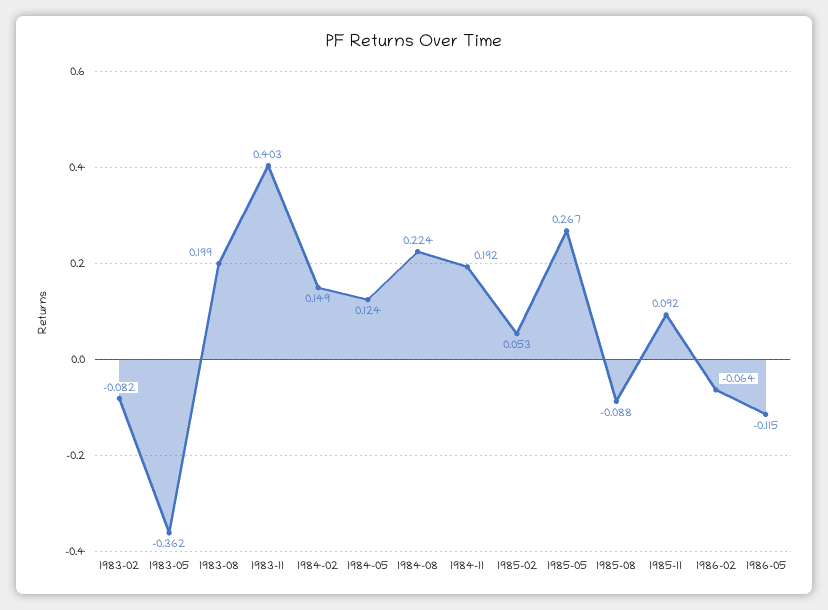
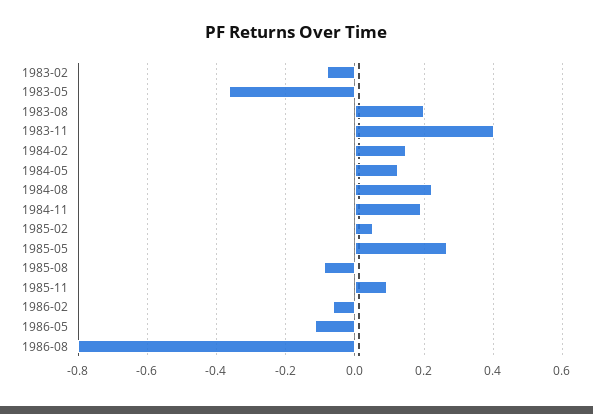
1986-08: none -> -0.8

